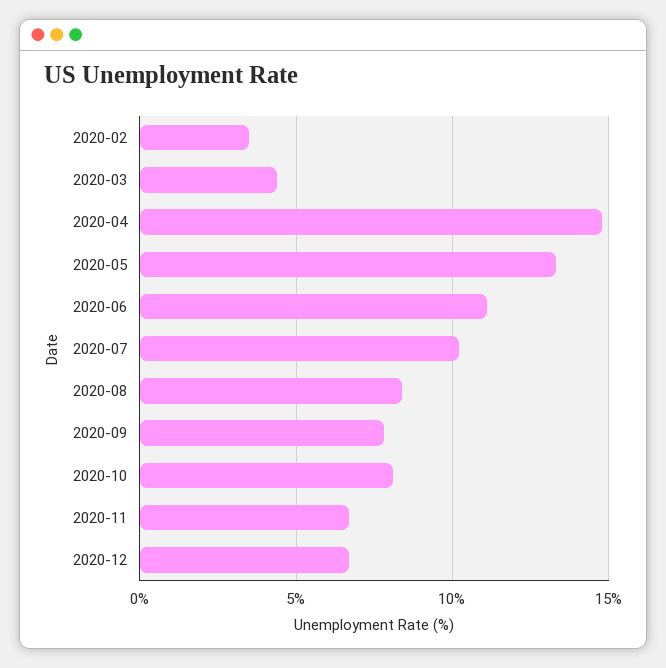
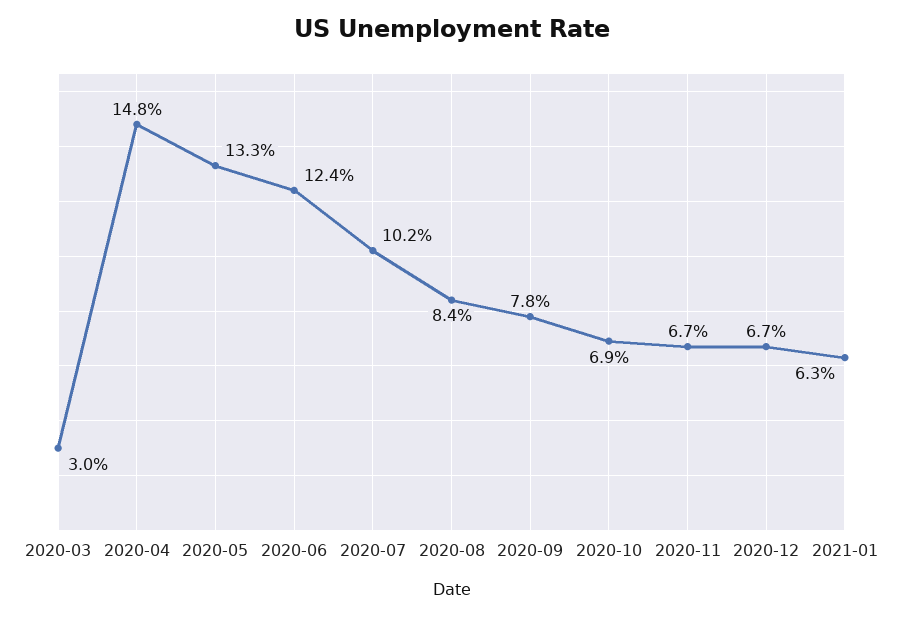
2020-02: 3.5 -> none
2020-03: 4.5 -> 3
2020-06: 11 -> 12.4
2020-10: 8 -> 6.9
2021-01: none -> 6.3

